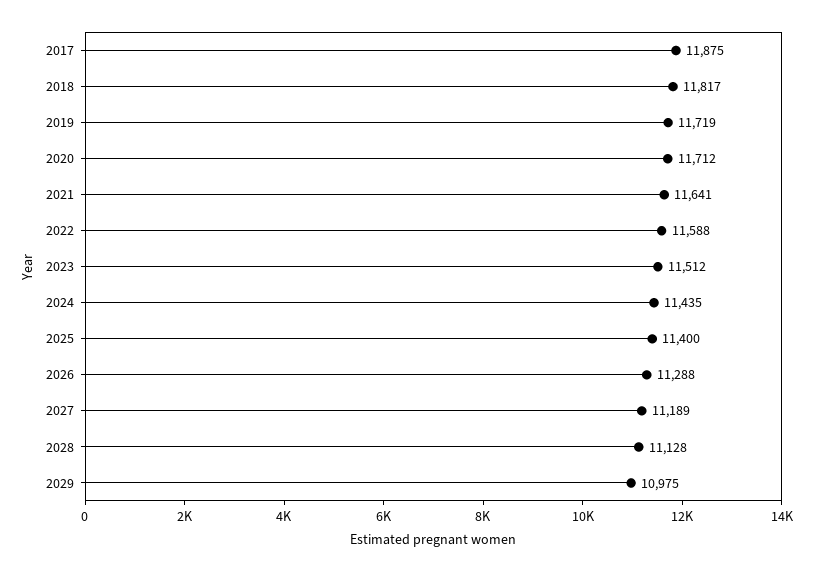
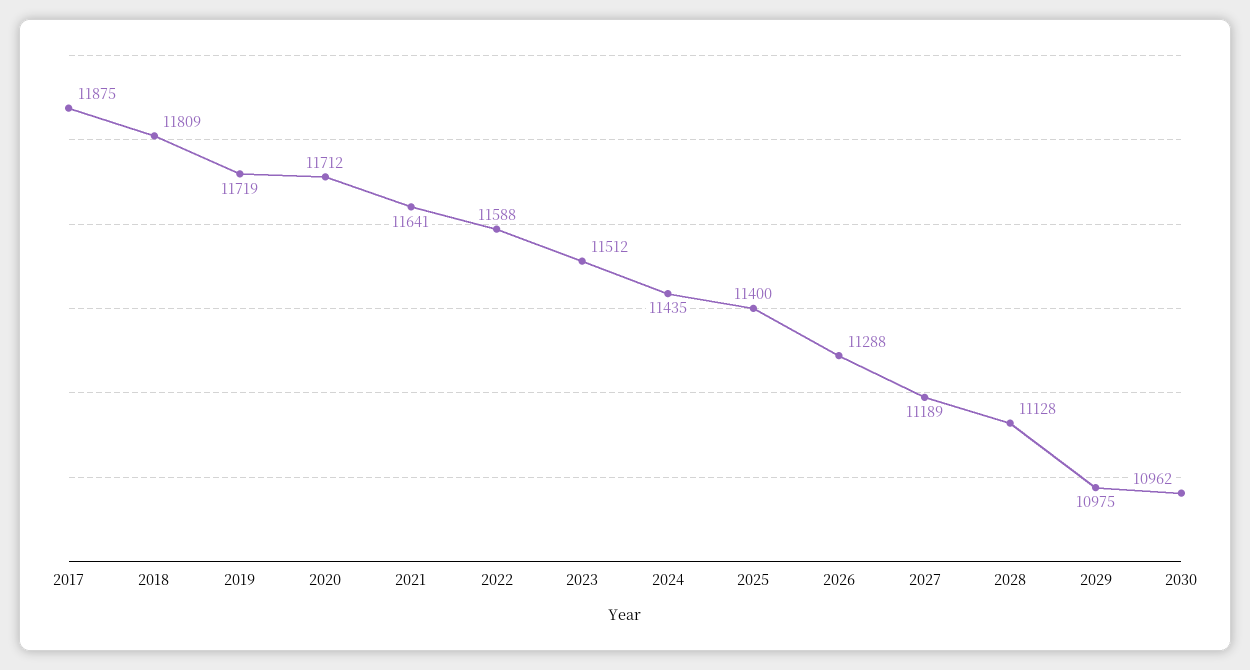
2018: 11817 -> 11809
2030: none -> 10962

